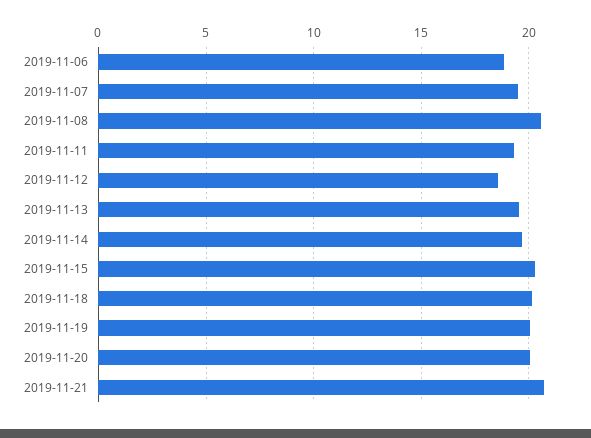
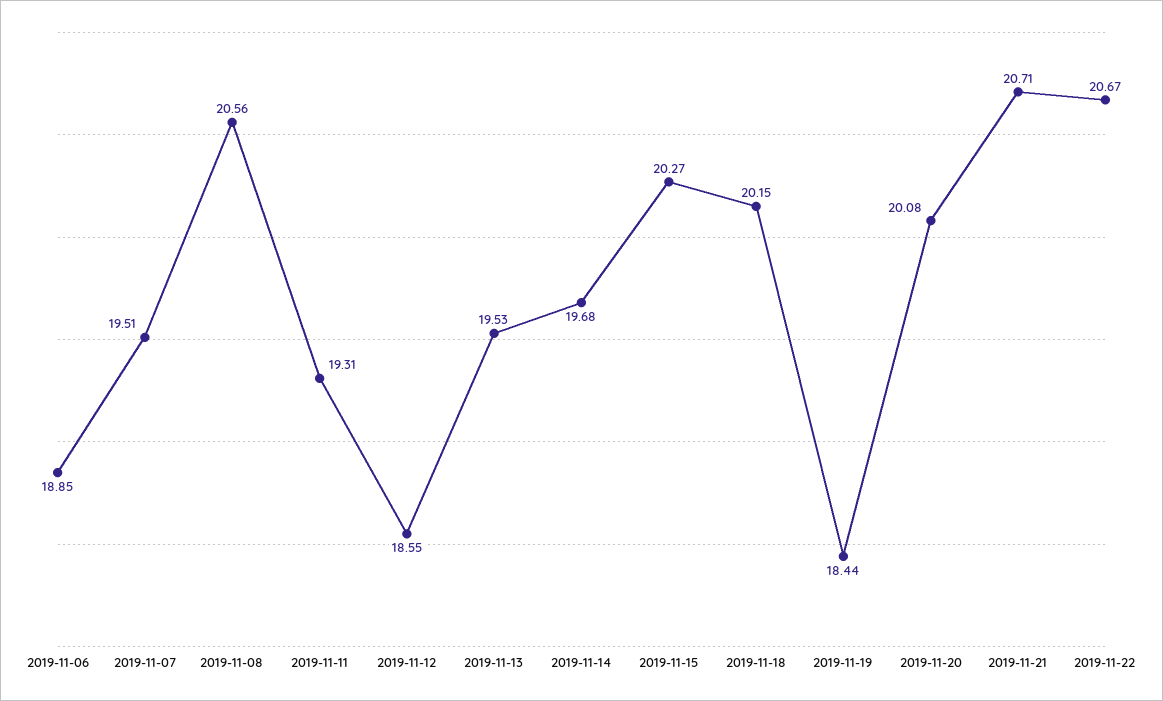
2019-11-19: 20 -> 18.44
2019-11-22: none -> 20.67

